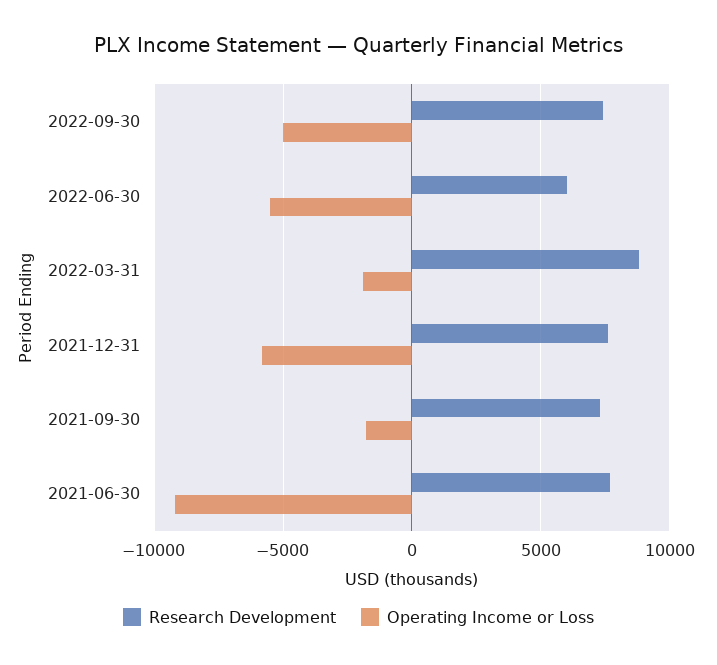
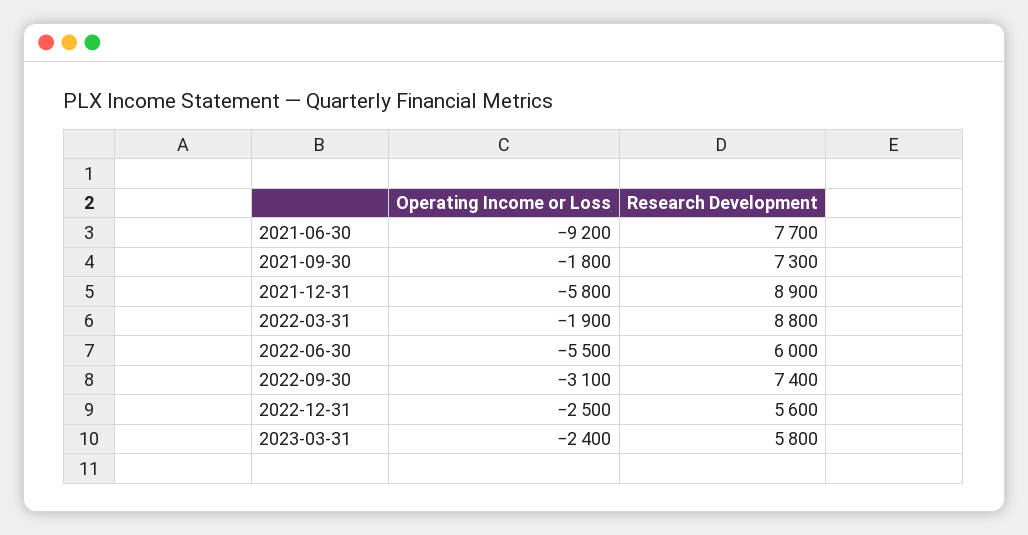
Operating Income or Loss, 2022-09-30: -5000 -> -3100
Research Development, 2021-12-31: 7500 -> 8900
Operating Income or Loss, 2022-12-31: none -> -2500
Research Development, 2022-12-31: none -> 5600
Operating Income or Loss, 2023-03-31: none -> -2400
Research Development, 2023-03-31: none -> 5800

